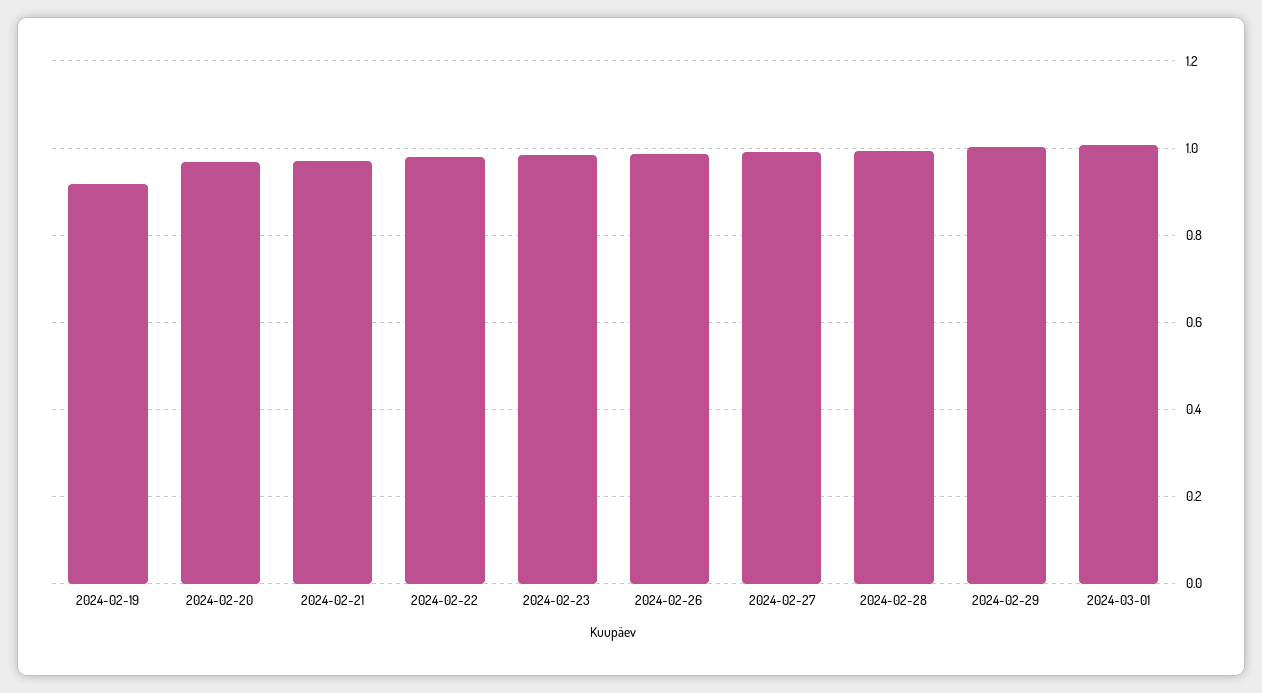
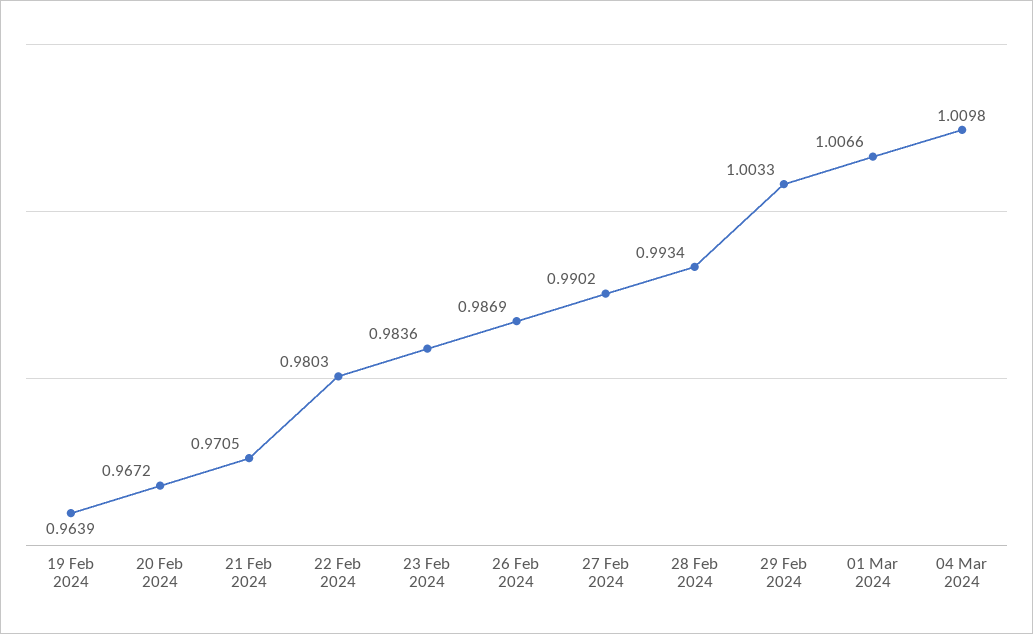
2024-02-19: 0.92 -> 0.9639
04 Mar 2024: none -> 1.0098

